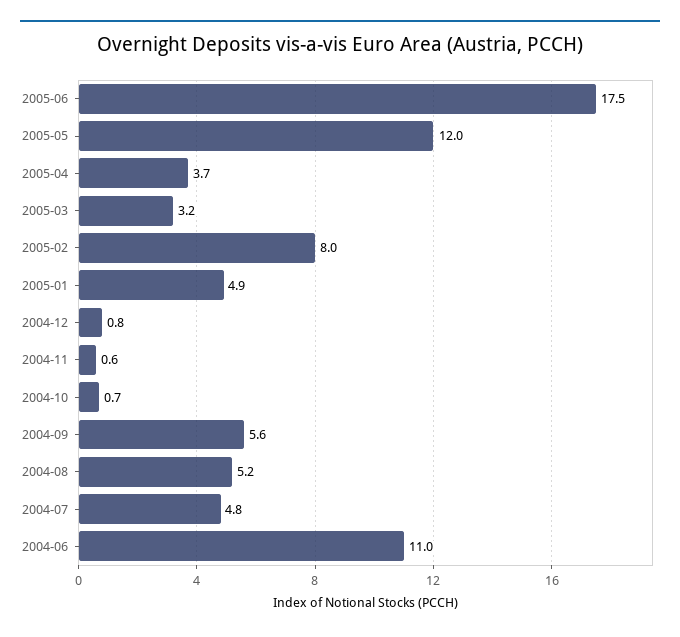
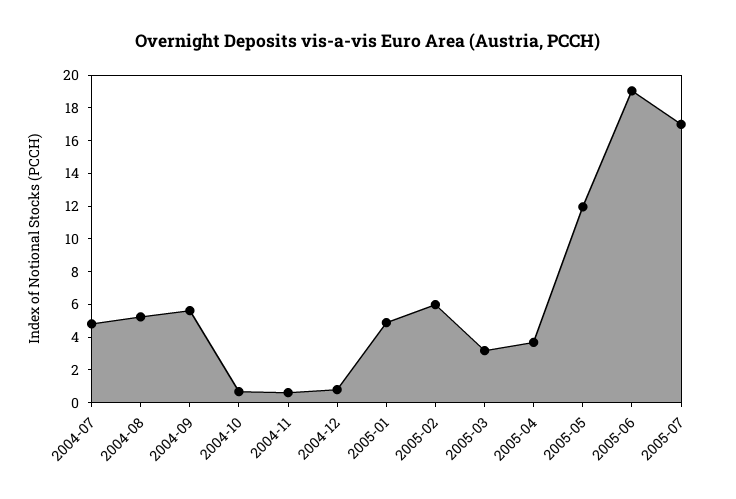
2005-06: 17.5 -> 19
2005-02: 8 -> 6
2004-06: 11 -> none
2005-07: none -> 17

